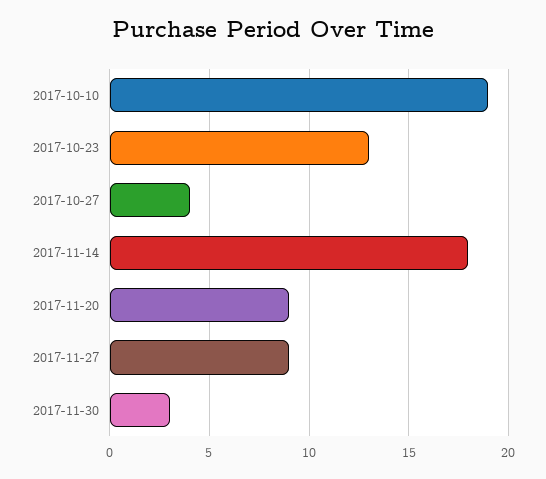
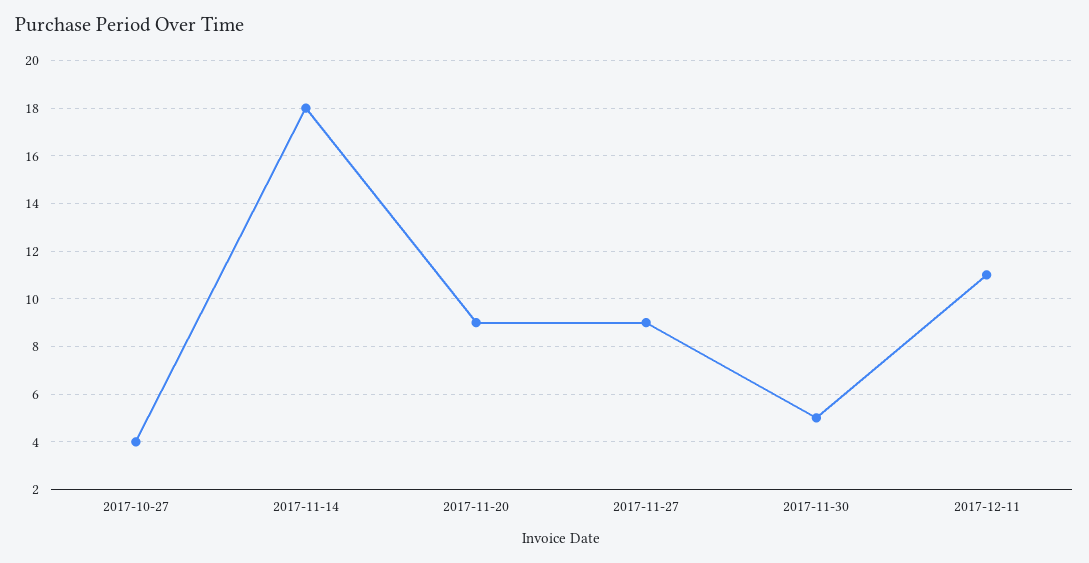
2017-10-10: 19 -> none
2017-10-23: 13 -> none
2017-11-30: 3 -> 5
2017-12-11: none -> 11

